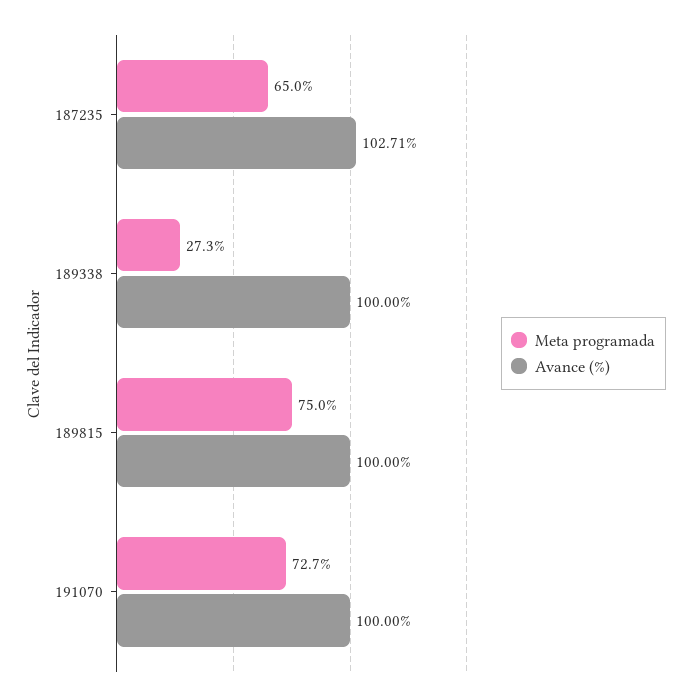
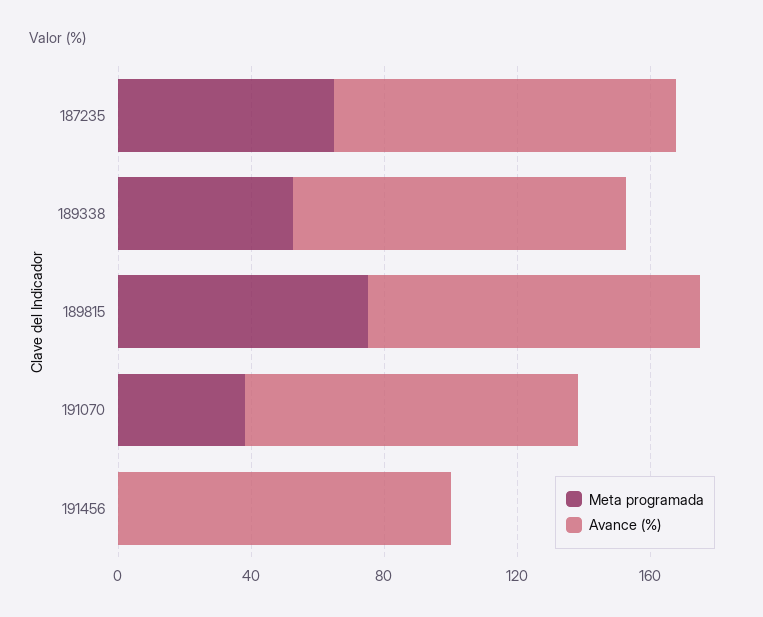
Meta programada, 189338: 27.3 -> 50
Meta programada, 191070: 72.7 -> 40
Meta programada, 191456: none -> 0
Avance (%), 191456: none -> 100

